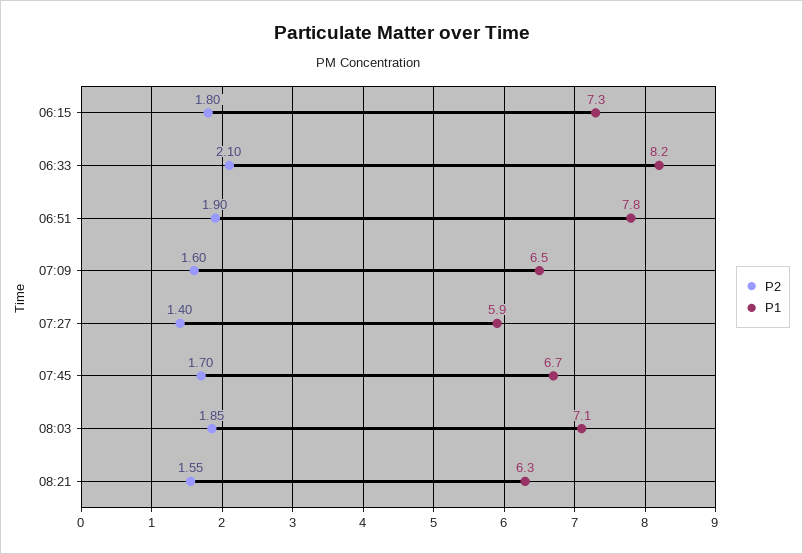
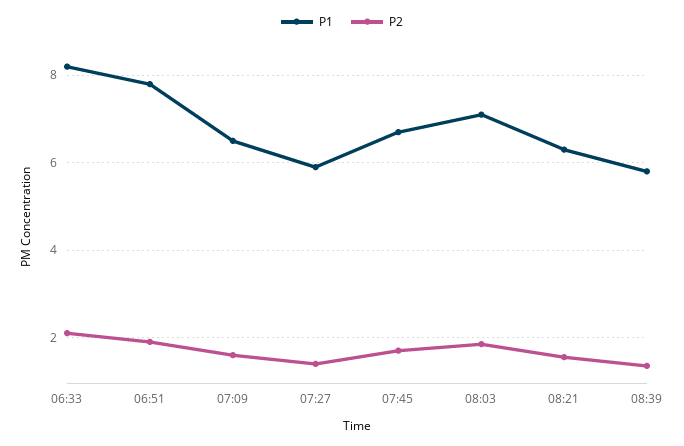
P2, 06:15: 1.8 -> none
P1, 06:15: 7.3 -> none
P1, 08:39: none -> 5.8
P2, 08:39: none -> 1.4

